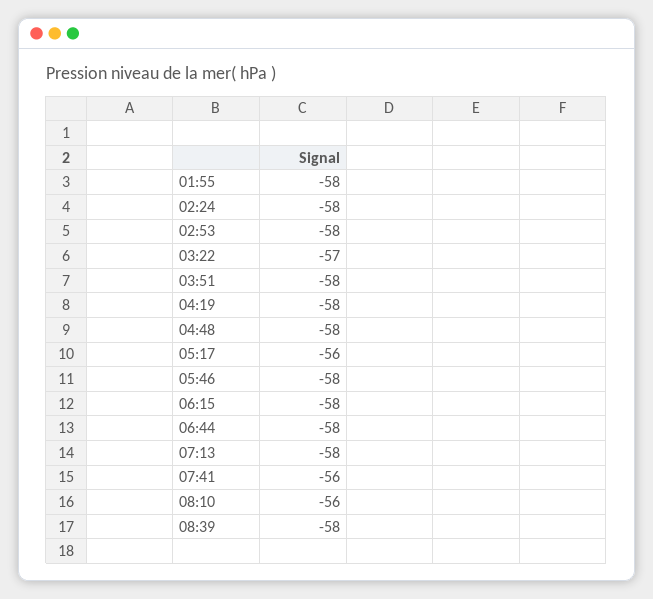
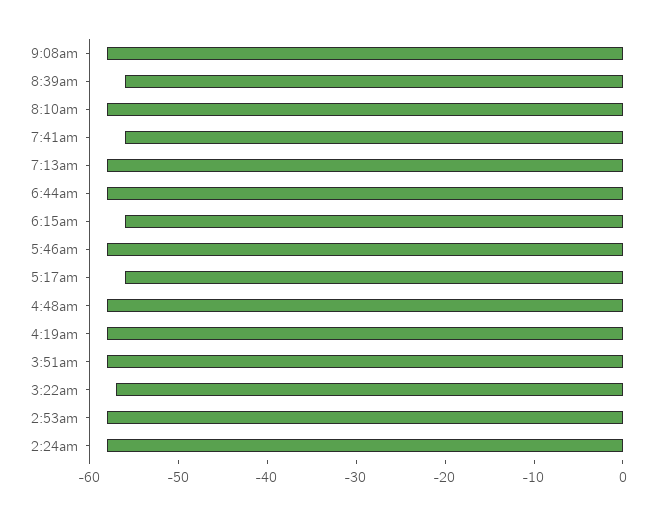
01:55: -58 -> none
06:15: -58 -> -56
08:10: -56 -> -58
08:39: -58 -> -56
9:08am: none -> -58

